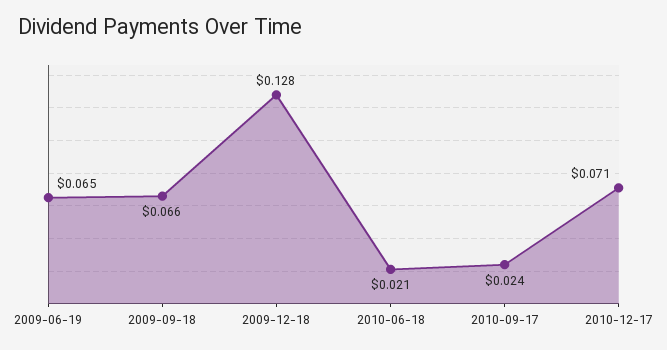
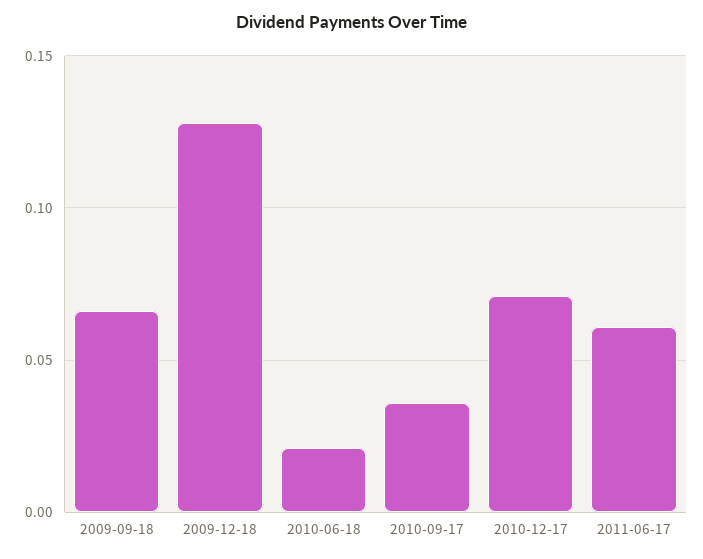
2009-06-19: 0.065 -> none
2010-09-17: 0.024 -> 0.035
2011-06-17: none -> 0.06

